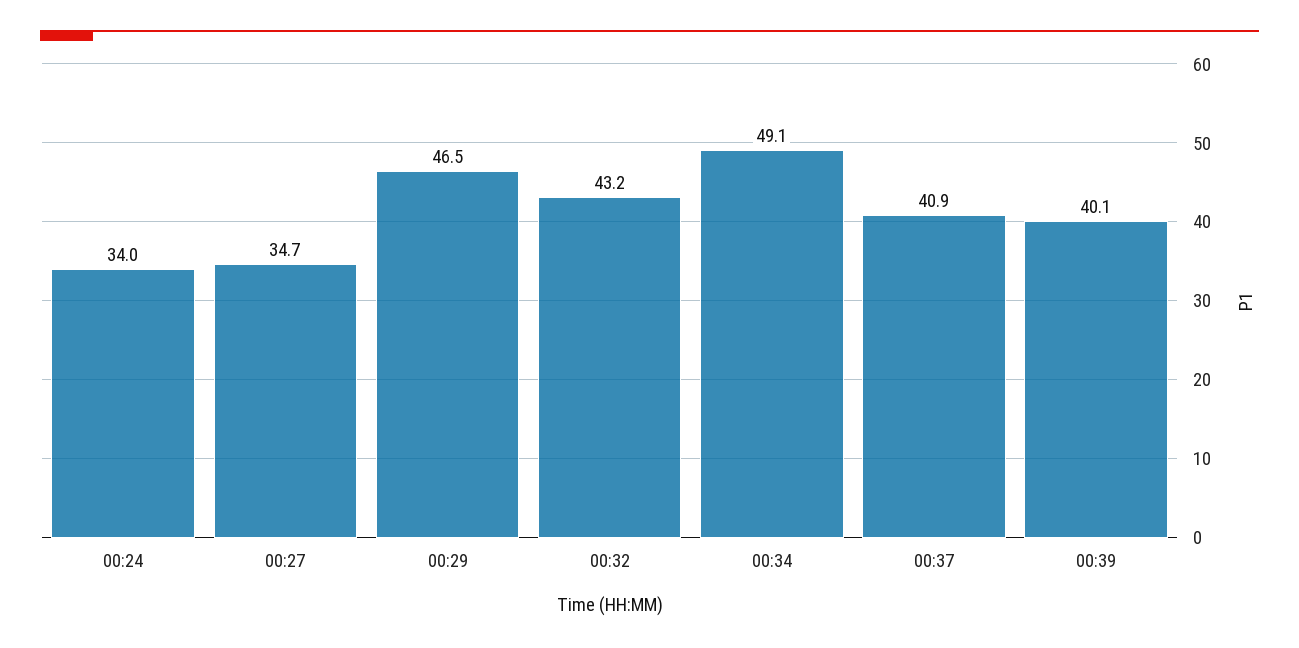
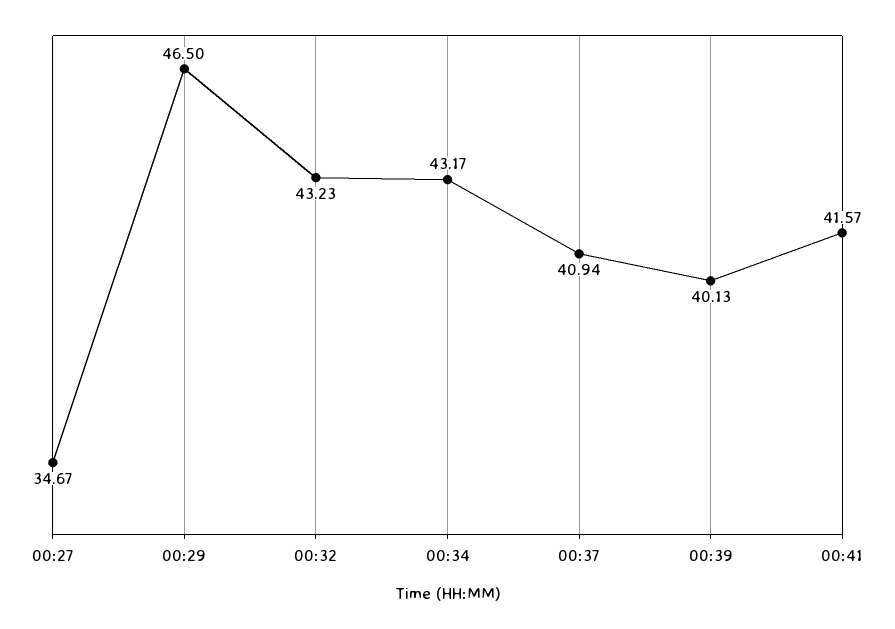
00:24: 34 -> none
00:34: 49.1 -> 43.17
00:41: none -> 41.57

